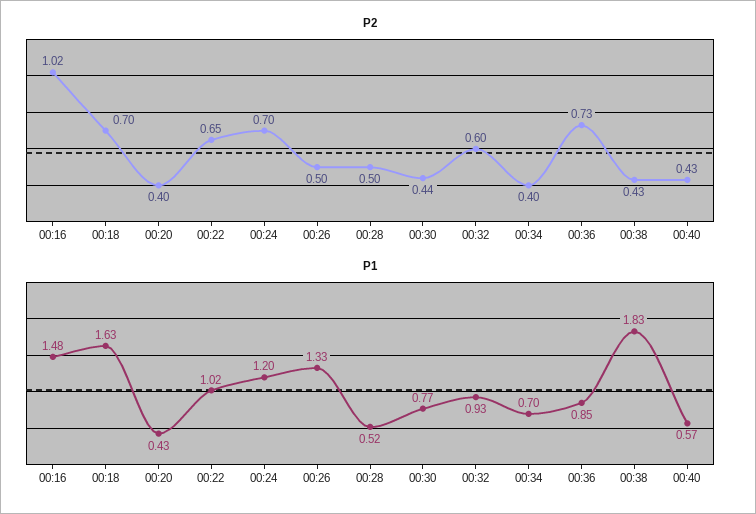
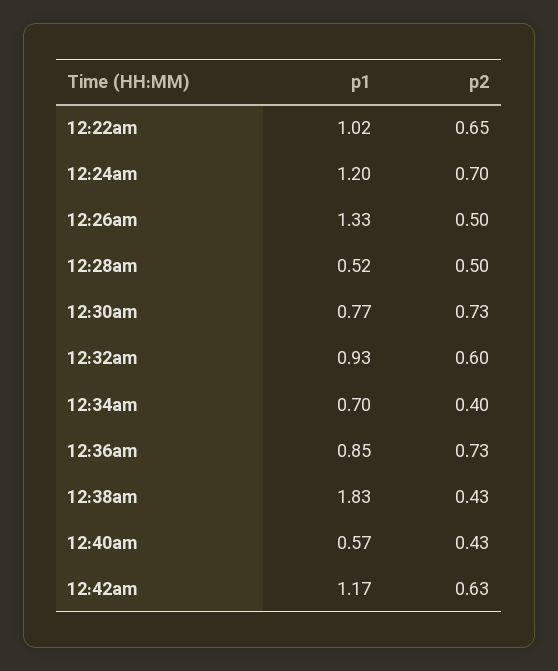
P2, 00:16: 1.02 -> none
P2, 00:18: 0.7 -> none
P2, 00:20: 0.4 -> none
P2, 00:30: 0.44 -> 0.73
P1, 00:16: 1.48 -> none
P1, 00:18: 1.63 -> none
P1, 00:20: 0.43 -> none
P1, 12:42am: none -> 1.17
P2, 12:42am: none -> 0.63

